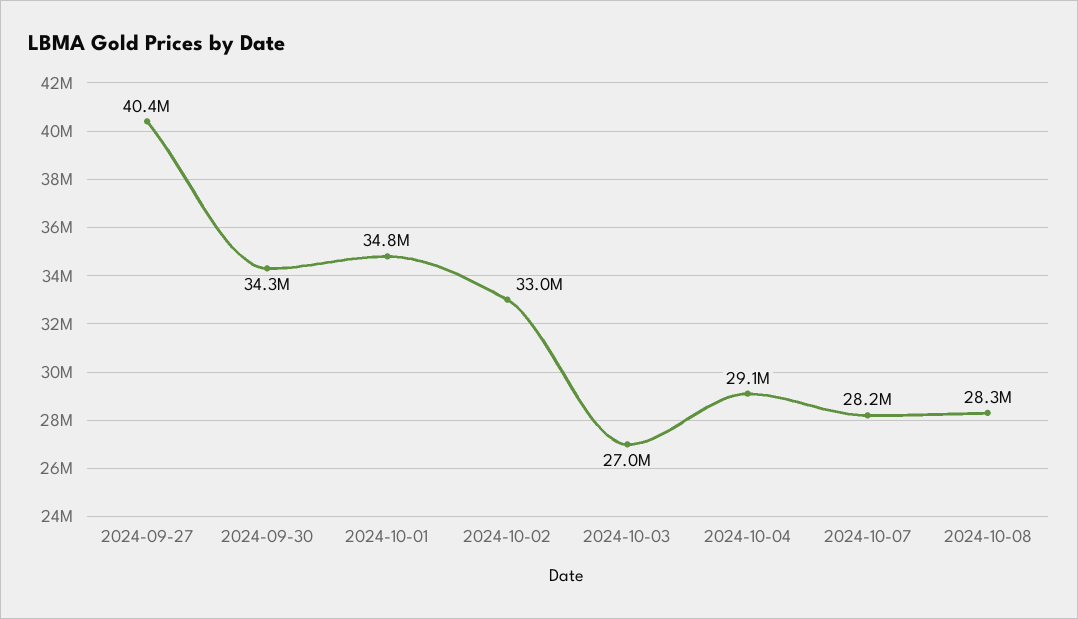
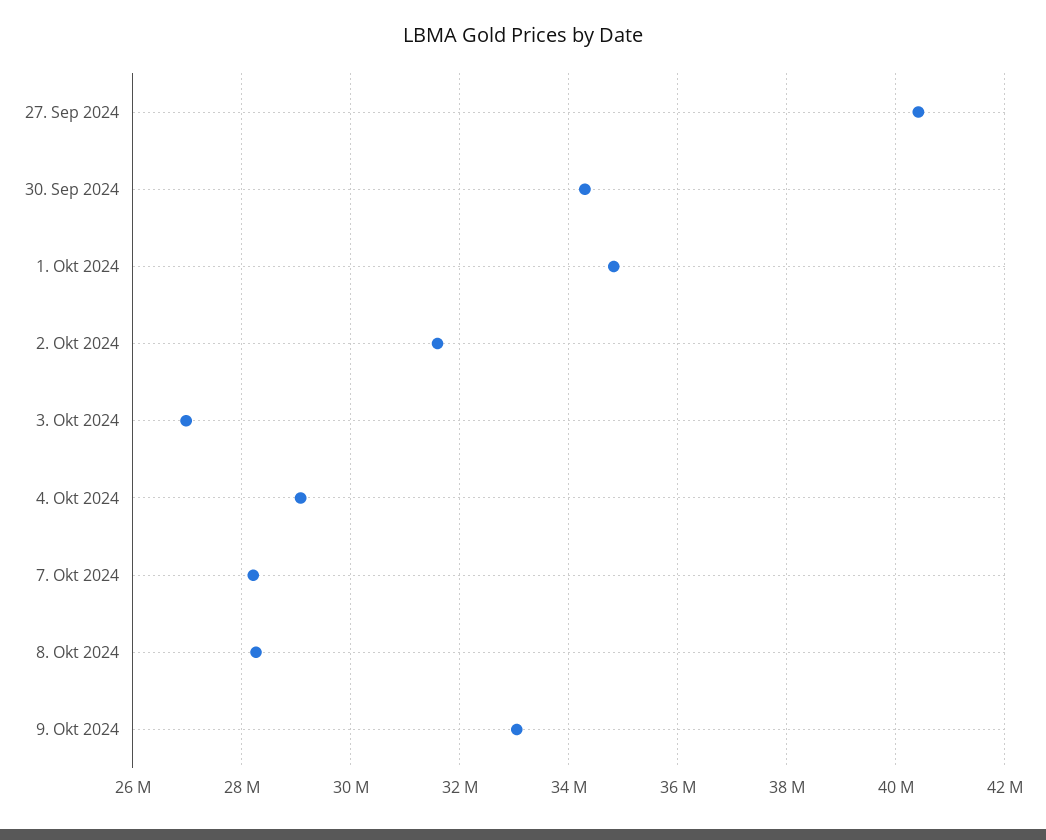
2024-10-02: 33000000 -> 31600000
9. Okt 2024: none -> 33000000

